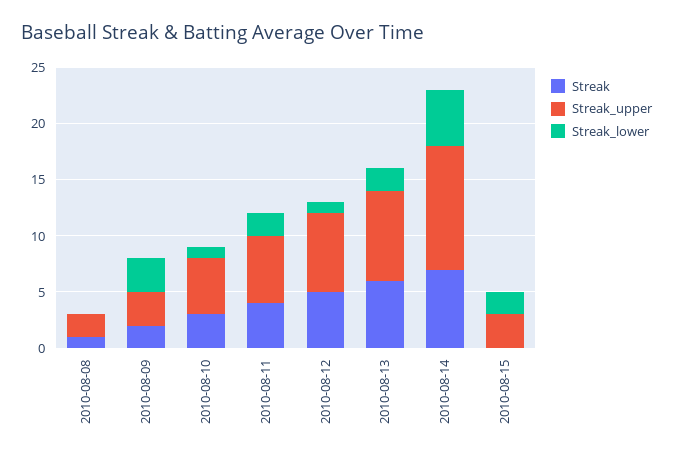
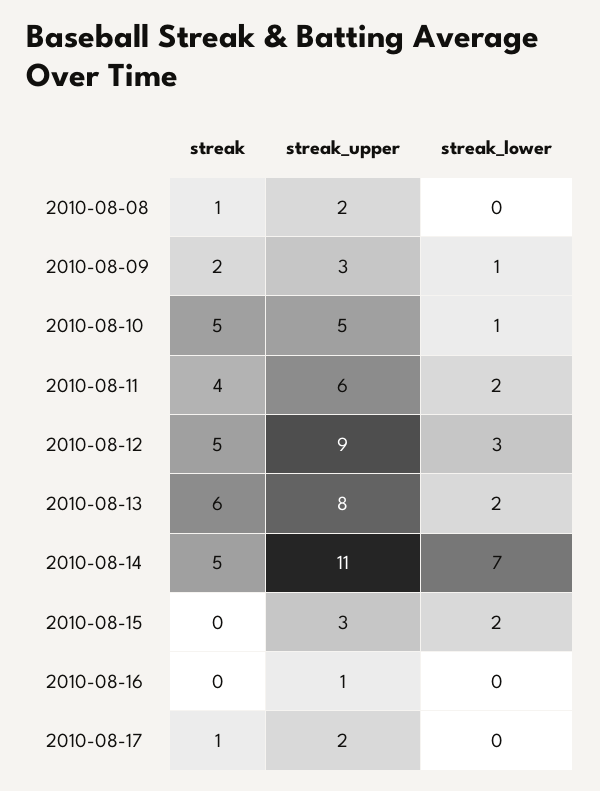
Streak_lower, 2010-08-09: 3 -> 1
Streak, 2010-08-10: 3 -> 5
Streak_upper, 2010-08-12: 7 -> 9
Streak_lower, 2010-08-12: 1 -> 3
Streak, 2010-08-14: 7 -> 5
Streak_lower, 2010-08-14: 5 -> 7
Streak, 2010-08-16: none -> 0
Streak_upper, 2010-08-16: none -> 1
Streak_lower, 2010-08-16: none -> 0
Streak, 2010-08-17: none -> 1
Streak_upper, 2010-08-17: none -> 2
Streak_lower, 2010-08-17: none -> 0

